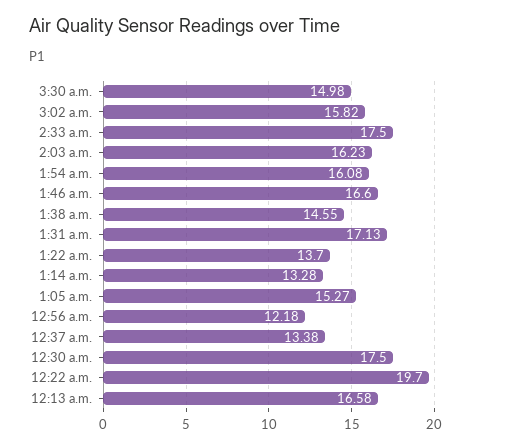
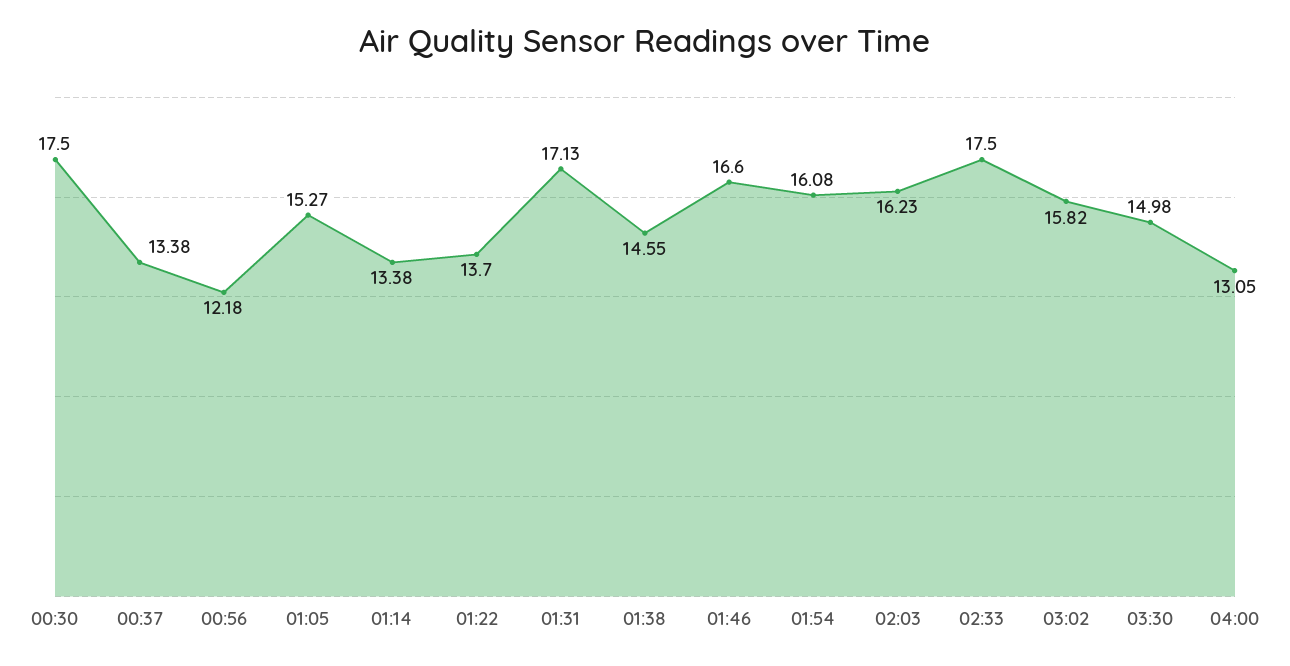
1:14 a.m.: 13.28 -> 13.38
12:22 a.m.: 19.7 -> none
12:13 a.m.: 16.58 -> none
04:00: none -> 13.05

